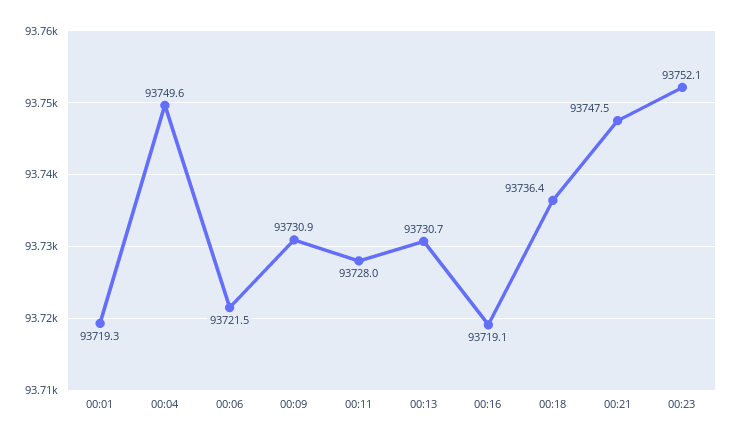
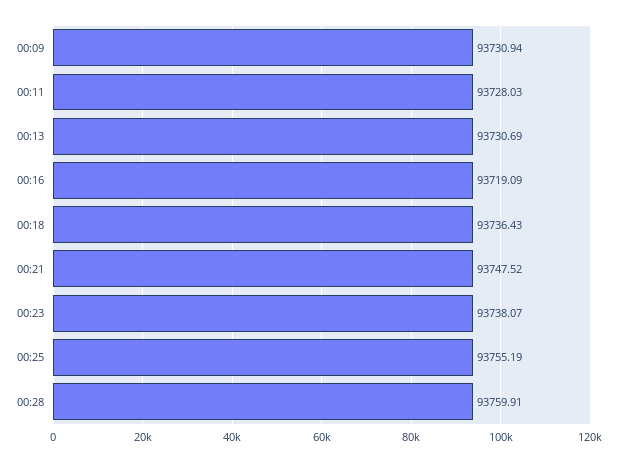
00:01: 93719.3 -> none
00:04: 93749.6 -> none
00:06: 93721.5 -> none
00:23: 93752.1 -> 93738.07
00:25: none -> 93755.19
00:28: none -> 93759.91

